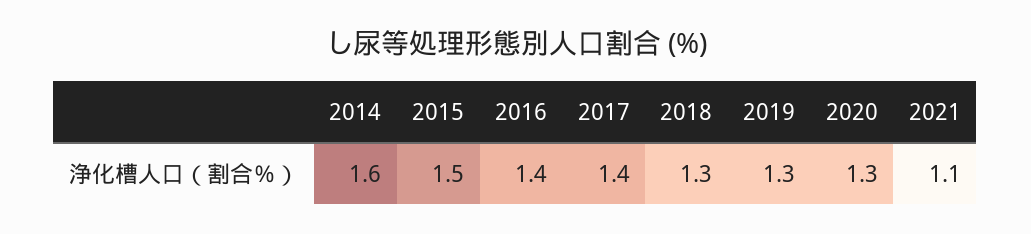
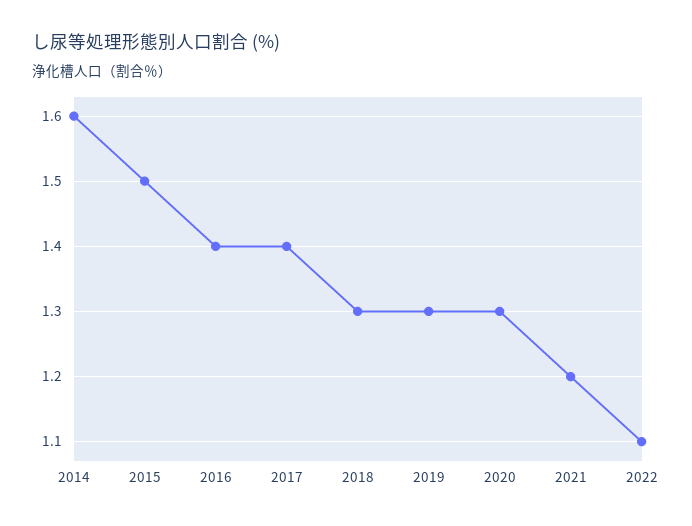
2021: 1.1 -> 1.2
2022: none -> 1.1

